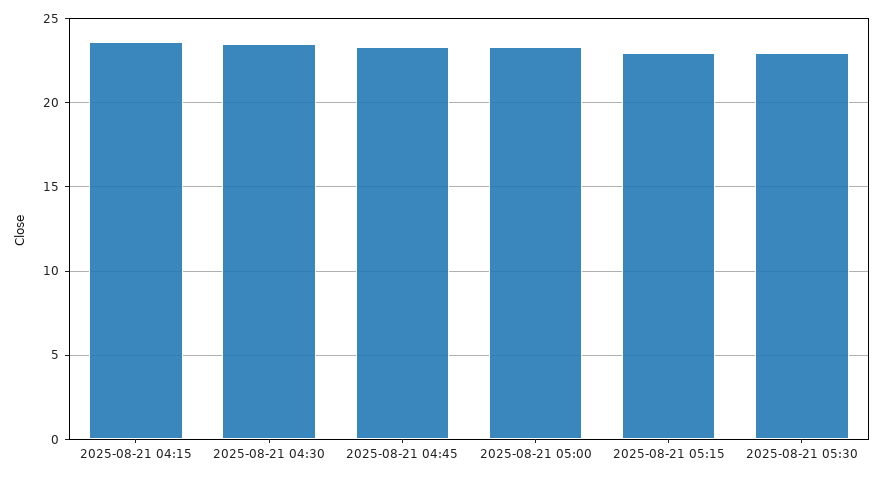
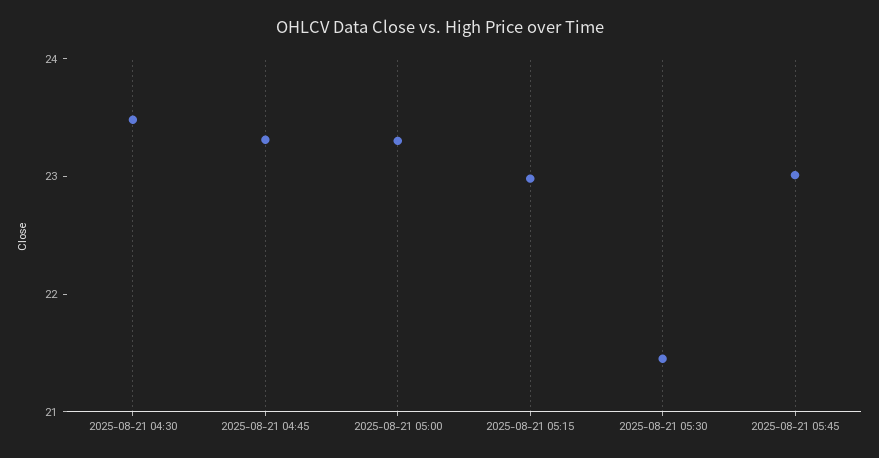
2025-08-21 04:15: 23.5 -> none
2025-08-21 05:30: 23 -> 21.4
2025-08-21 05:45: none -> 23

